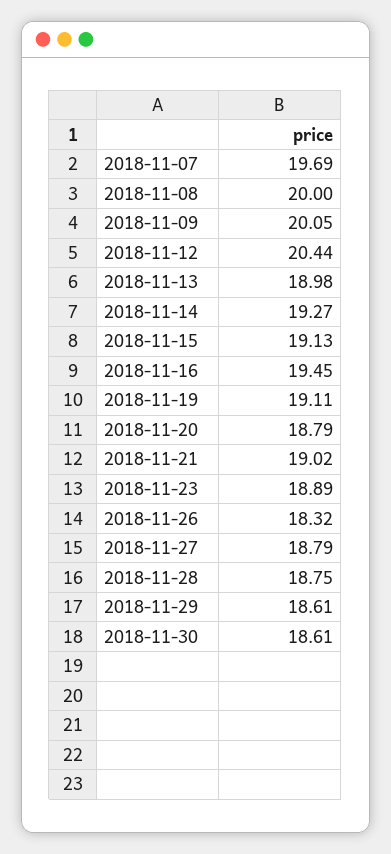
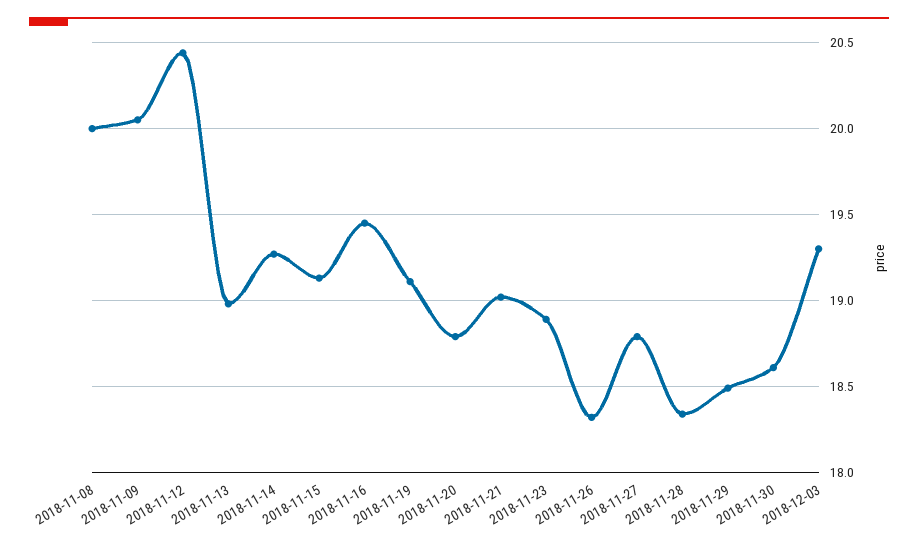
2018-11-07: 19.69 -> none
2018-11-28: 18.75 -> 18.35
2018-11-29: 18.61 -> 18.5
2018-12-03: none -> 19.3

